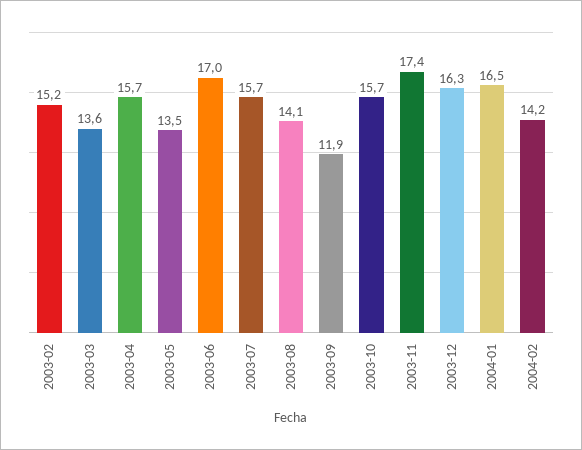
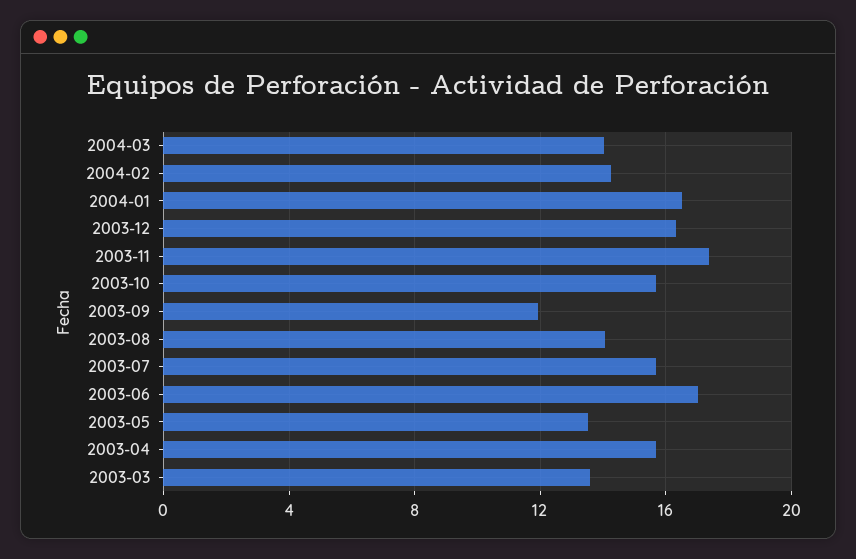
2003-02: 15.2 -> none
2004-03: none -> 14

